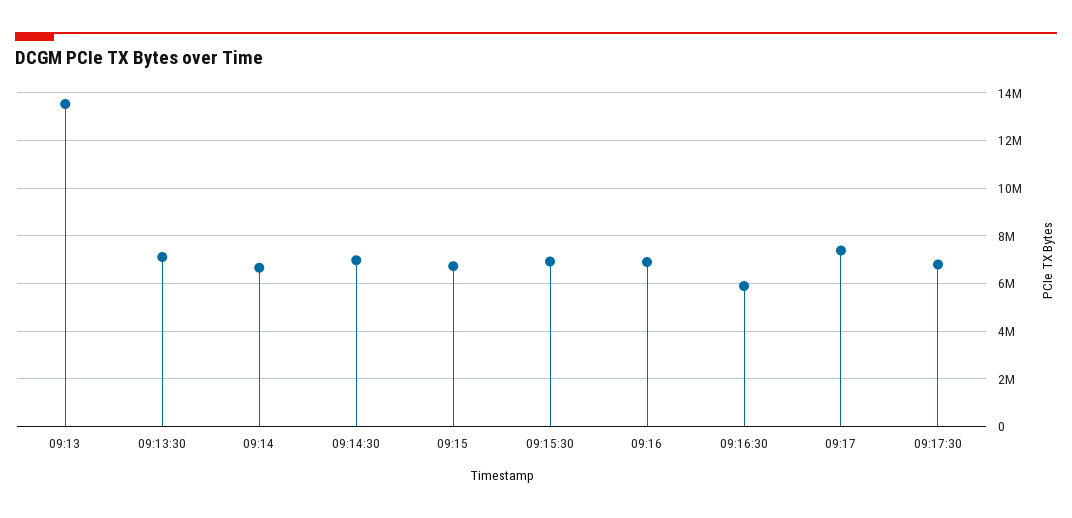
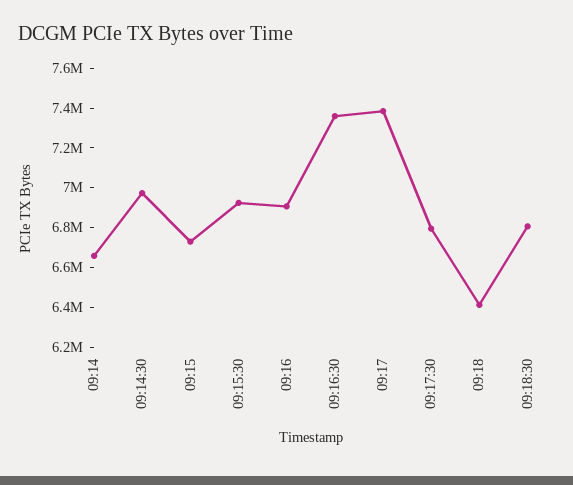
09:13: 13500000 -> none
09:13:30: 7000000 -> none
09:16:30: 6000000 -> 7350000
09:18: none -> 6400000
09:18:30: none -> 6800000

